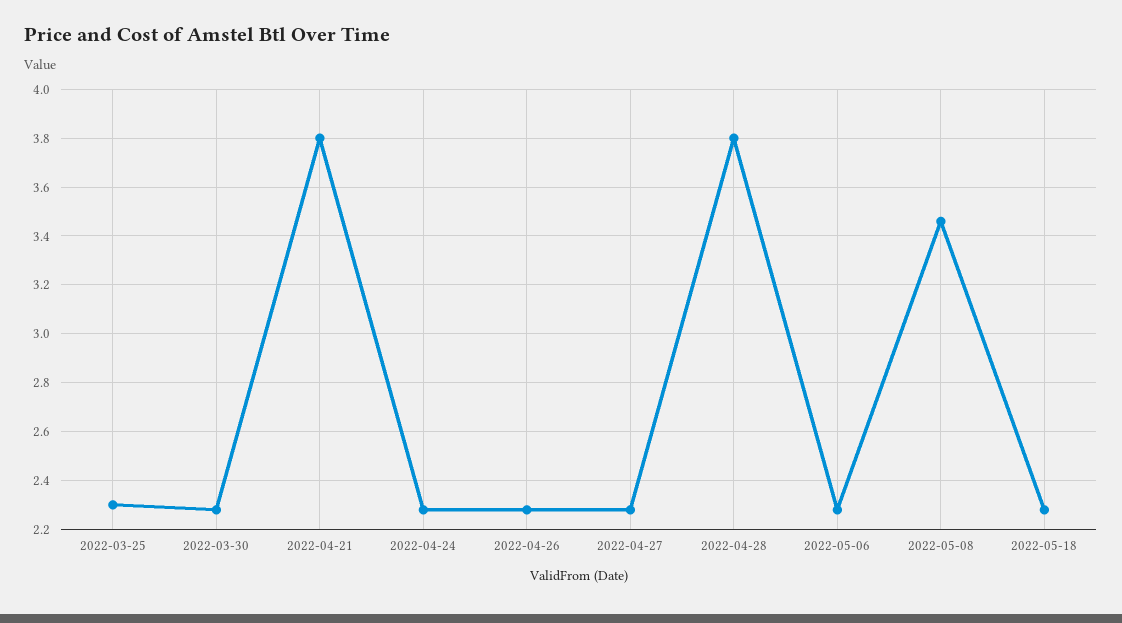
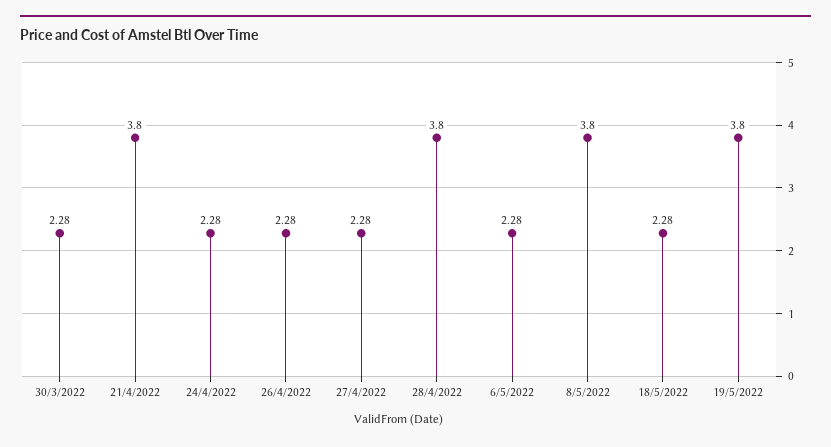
2022-03-25: 2.3 -> none
2022-05-08: 3.45 -> 3.8
19/5/2022: none -> 3.8

